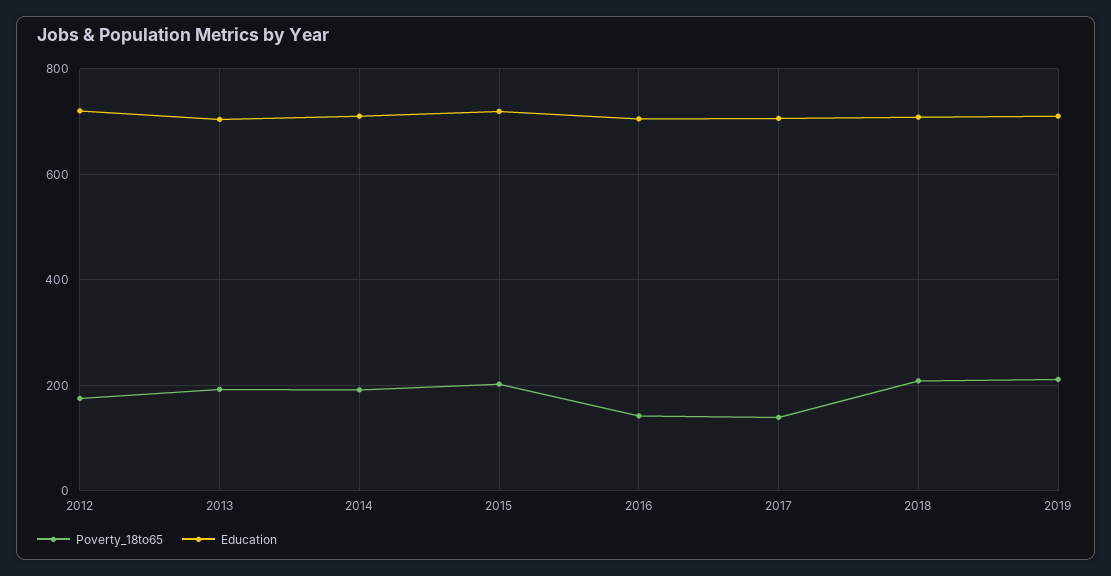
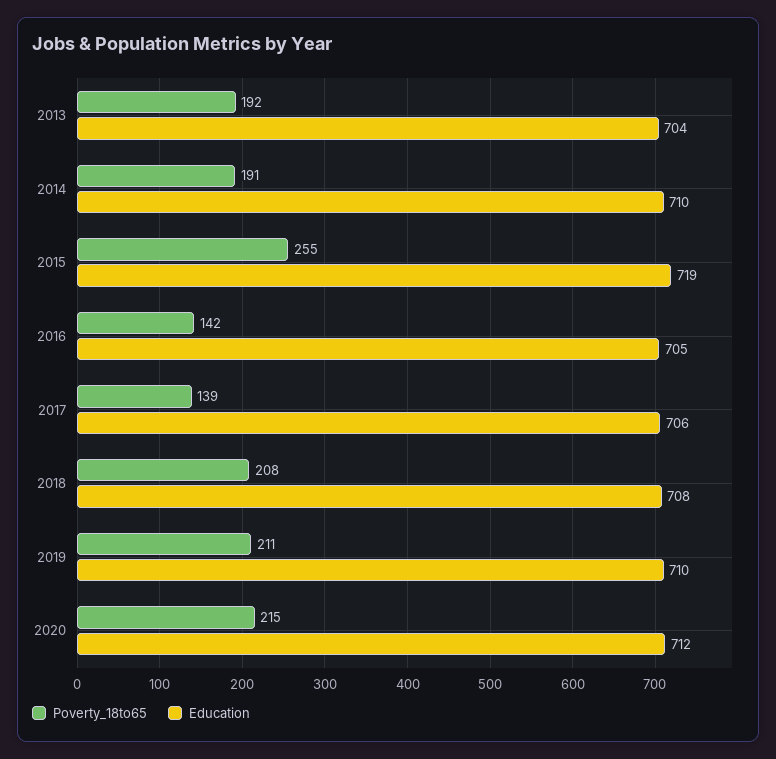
Poverty_18to65, 2012: 180 -> none
Education, 2012: 720 -> none
Poverty_18to65, 2015: 200 -> 255
Poverty_18to65, 2020: none -> 215
Education, 2020: none -> 712

